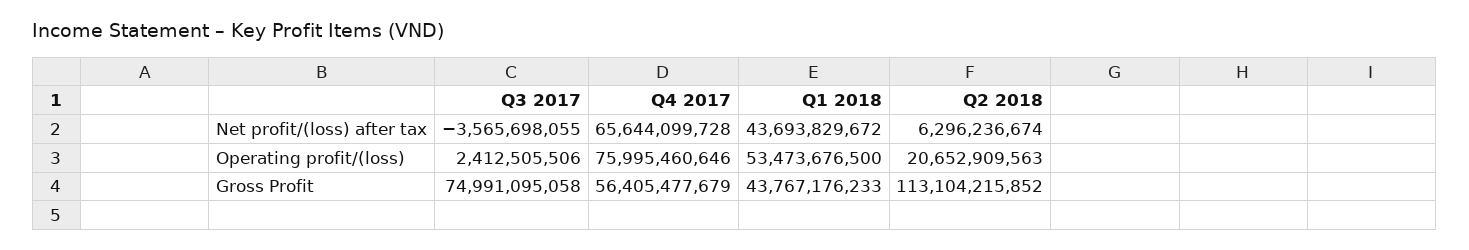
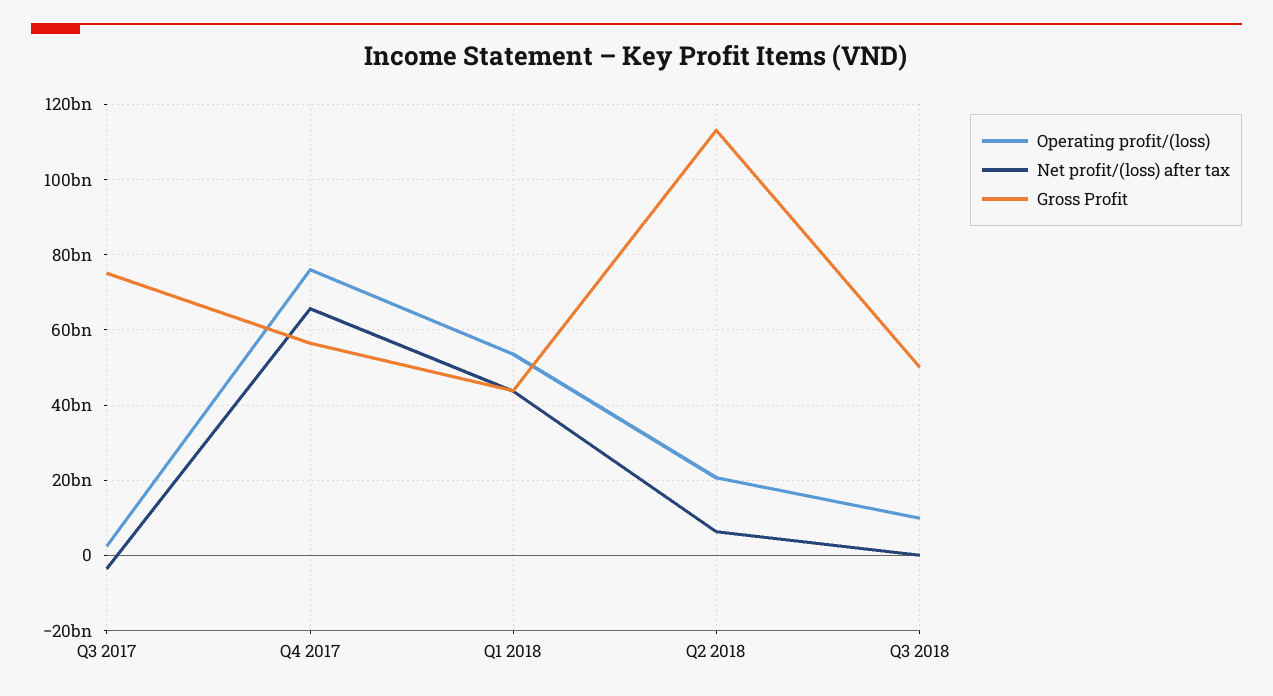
Operating profit/(loss), Q3 2018: none -> 10000000000
Net profit/(loss) after tax, Q3 2018: none -> 0
Gross Profit, Q3 2018: none -> 50000000000

